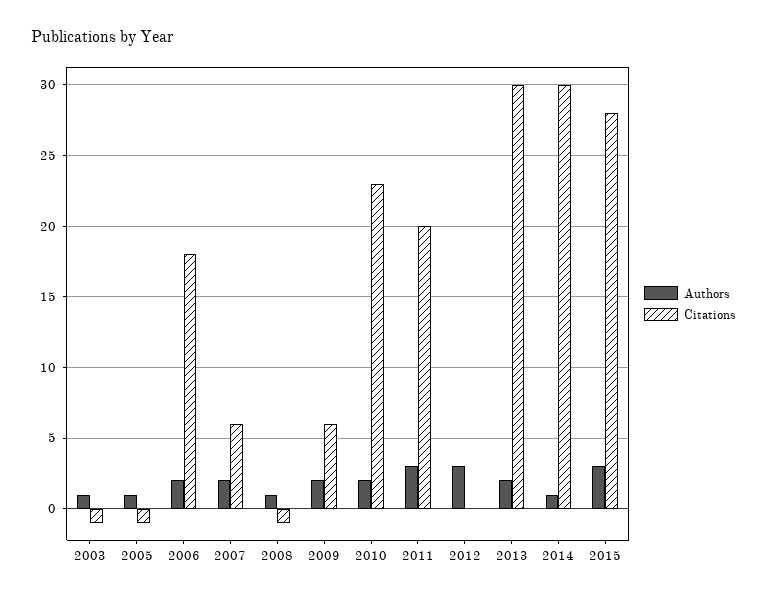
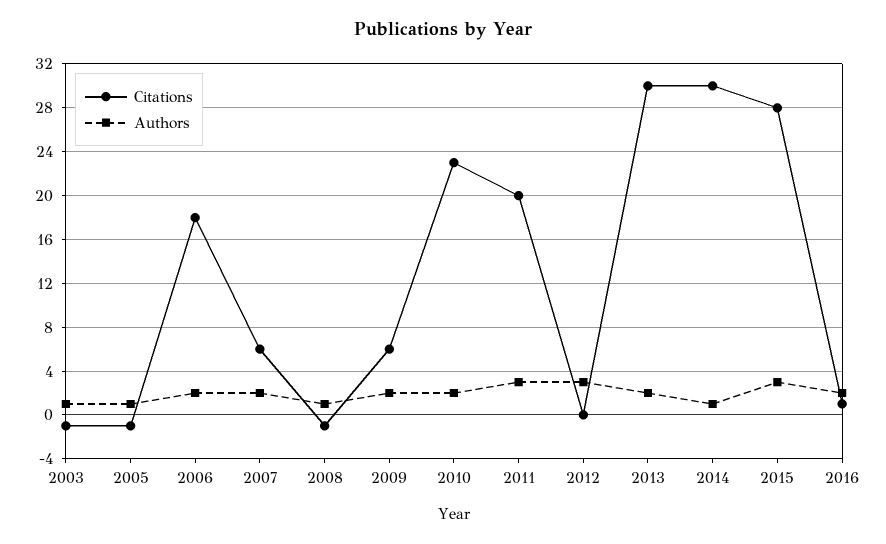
Citations, 2016: none -> 1
Authors, 2016: none -> 2

